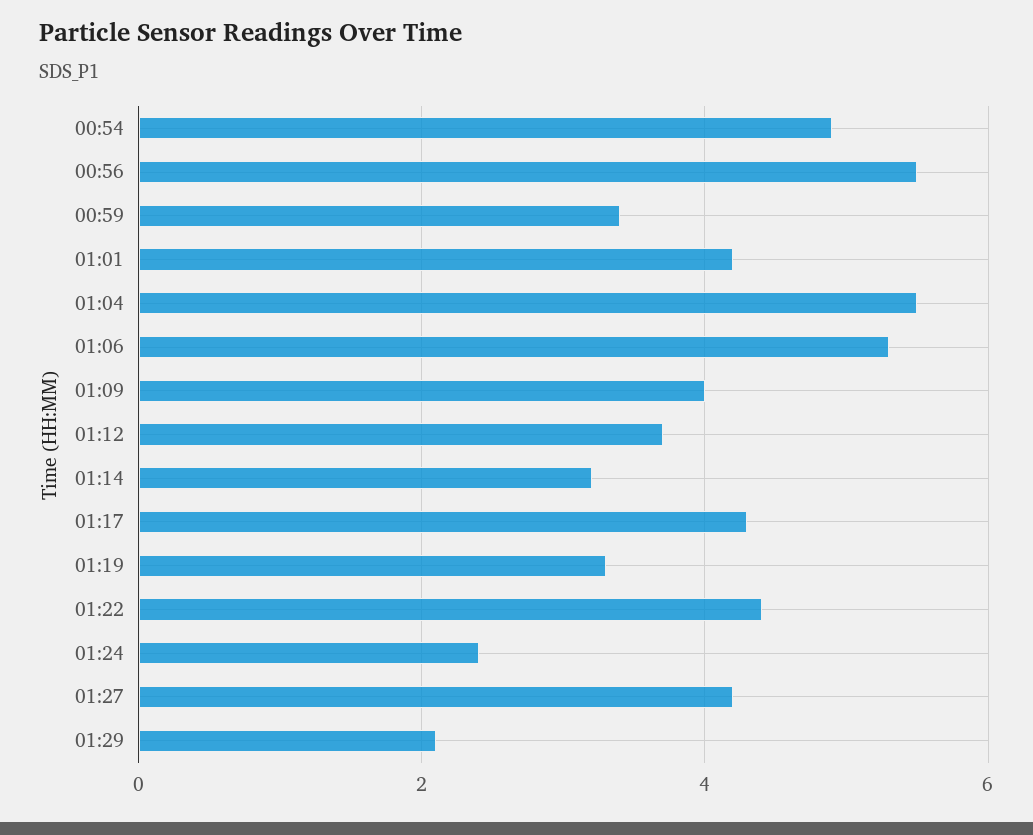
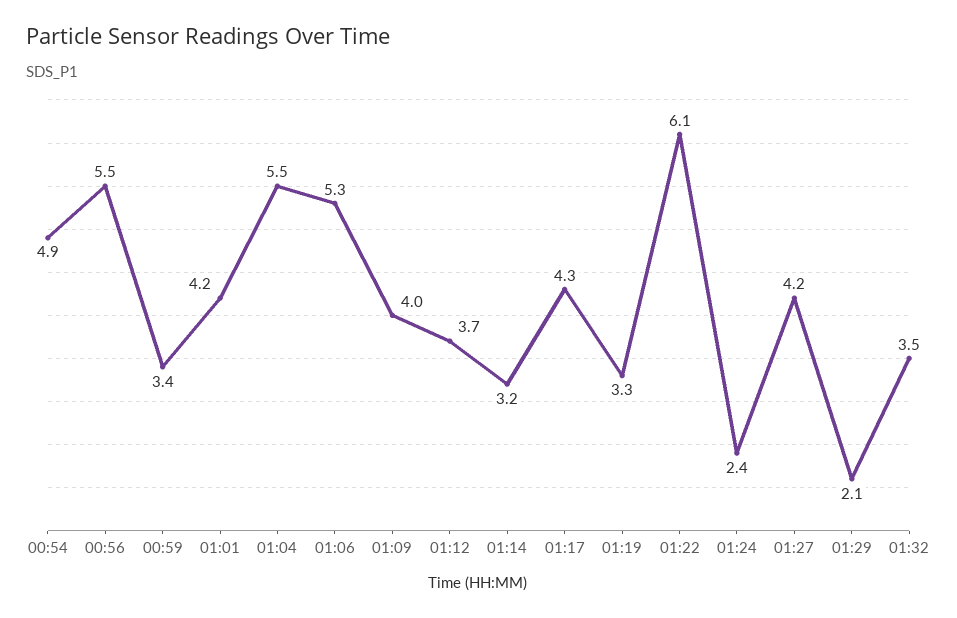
01:22: 4.5 -> 6.1
01:32: none -> 3.5

